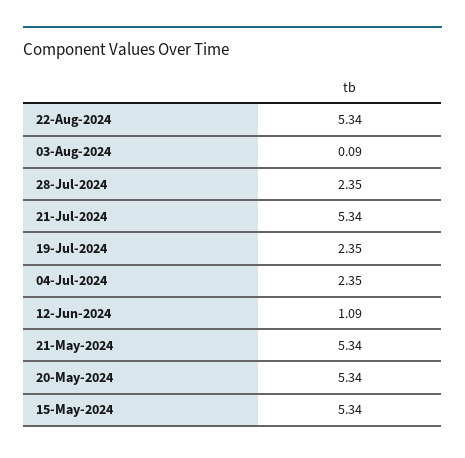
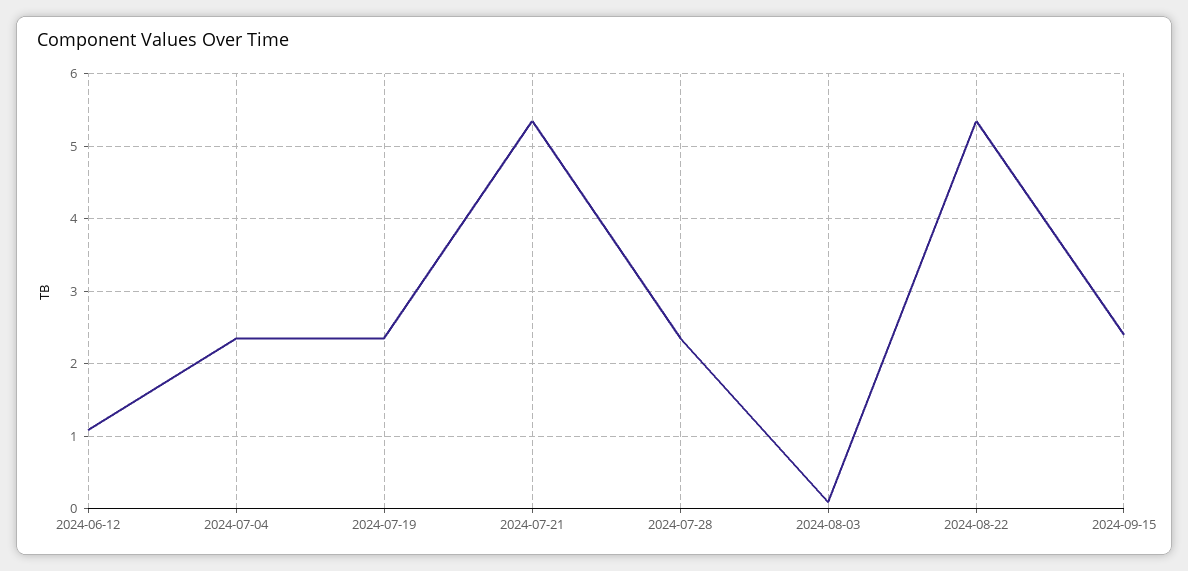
21-May-2024: 5.34 -> none
20-May-2024: 5.34 -> none
15-May-2024: 5.34 -> none
2024-09-15: none -> 2.4

